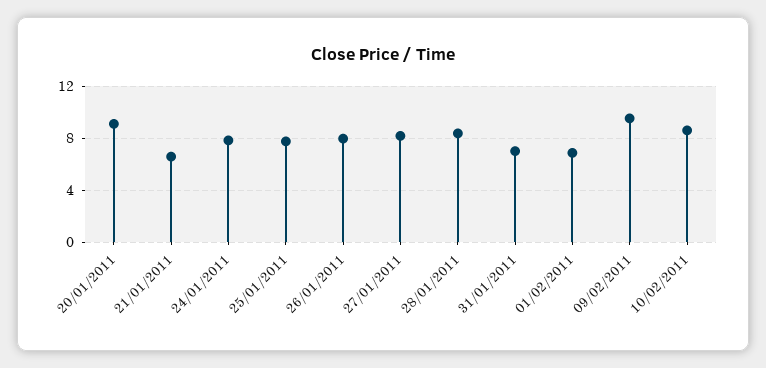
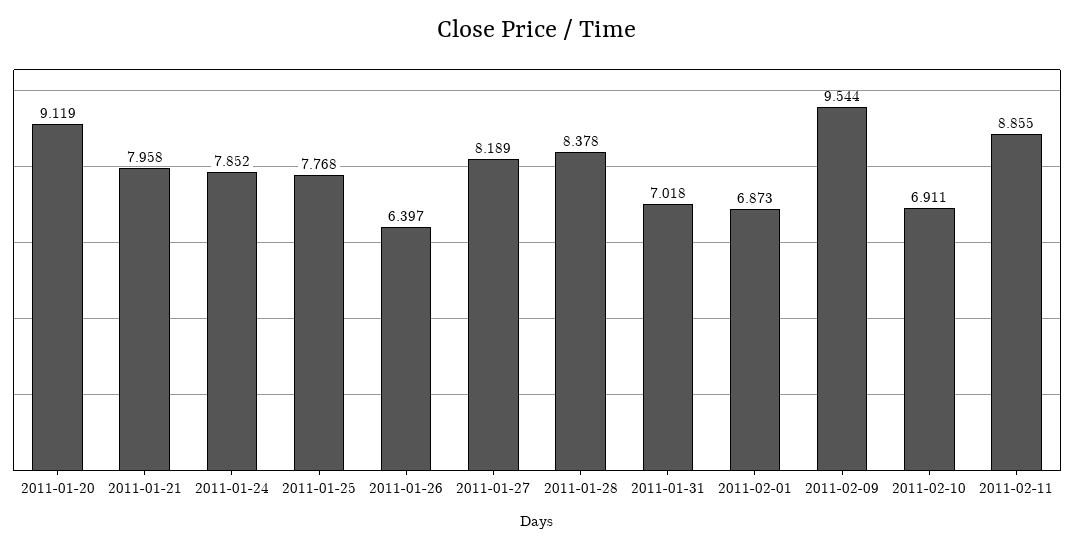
21/01/2011: 6.5 -> 7.958
26/01/2011: 8 -> 6.397
10/02/2011: 8.5 -> 6.911
2011-02-11: none -> 8.855

